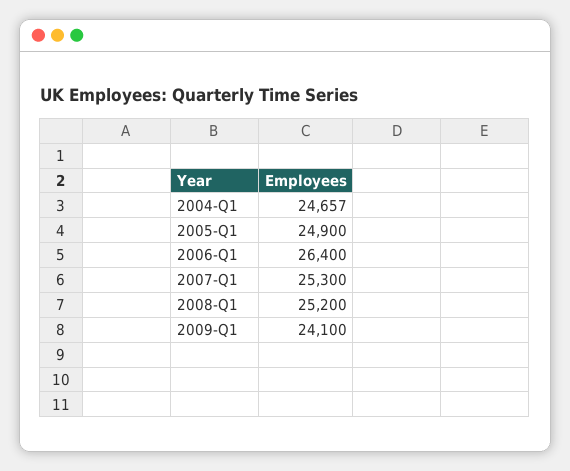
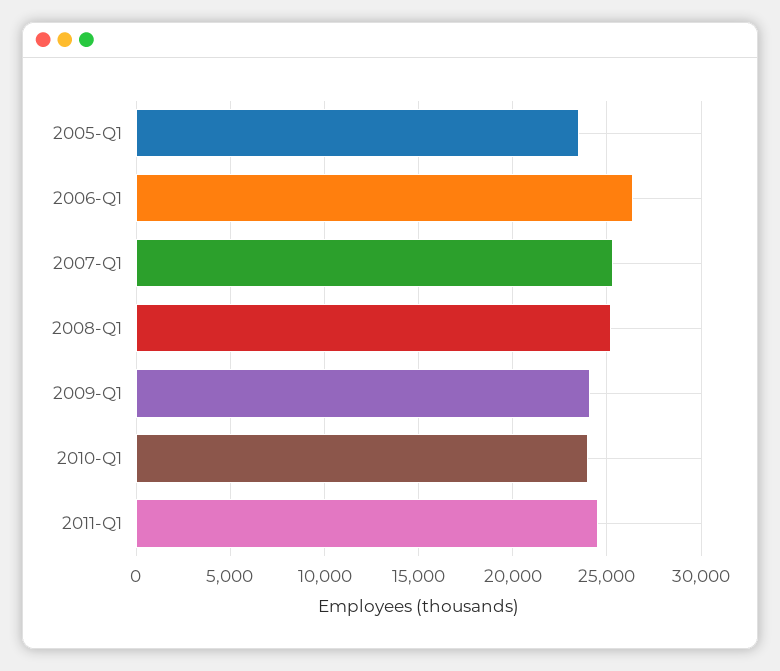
2004-Q1: 24657 -> none
2005-Q1: 24900 -> 23500
2010-Q1: none -> 24000
2011-Q1: none -> 24500

